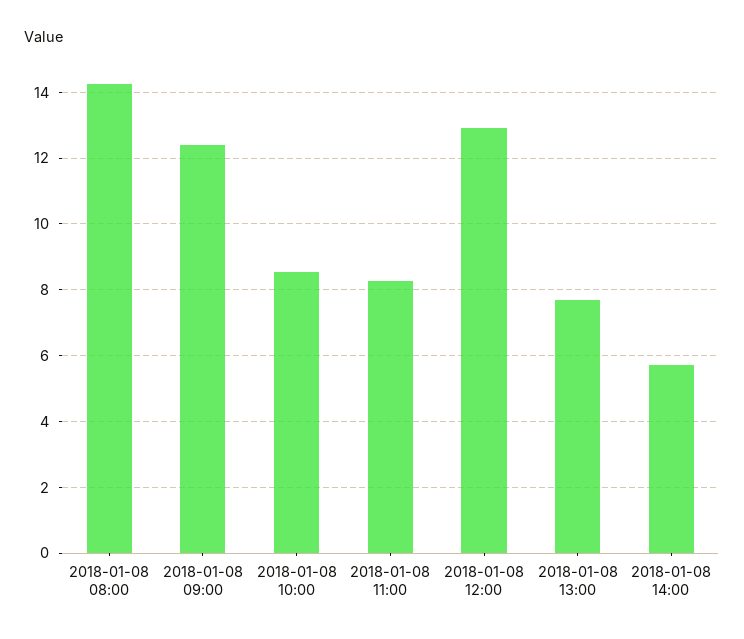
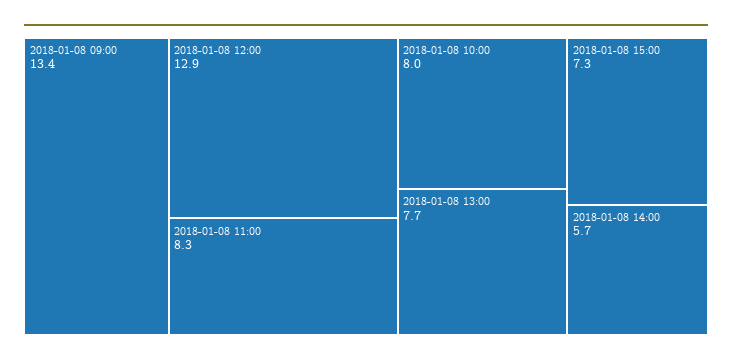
2018-01-08 08:00: 14.2 -> none
2018-01-08 09:00: 12.4 -> 13.4
2018-01-08 10:00: 8.6 -> 8
2018-01-08 15:00: none -> 7.3

